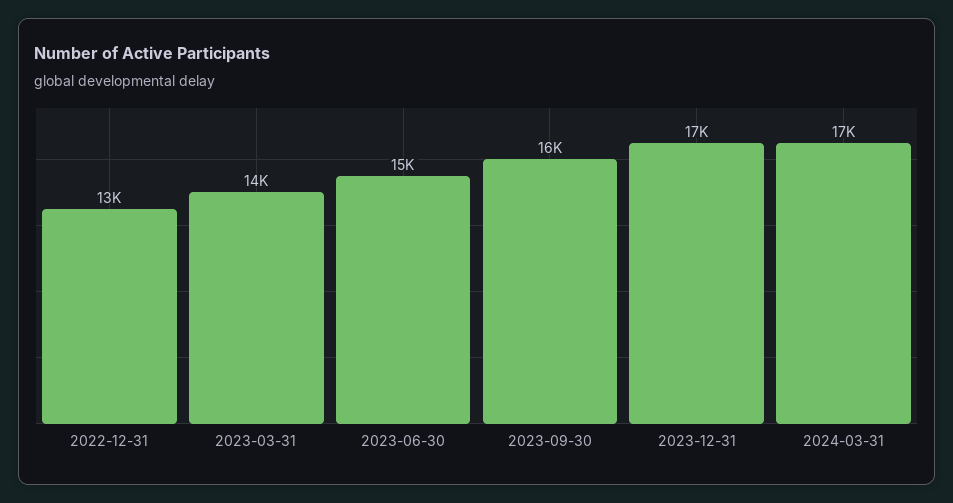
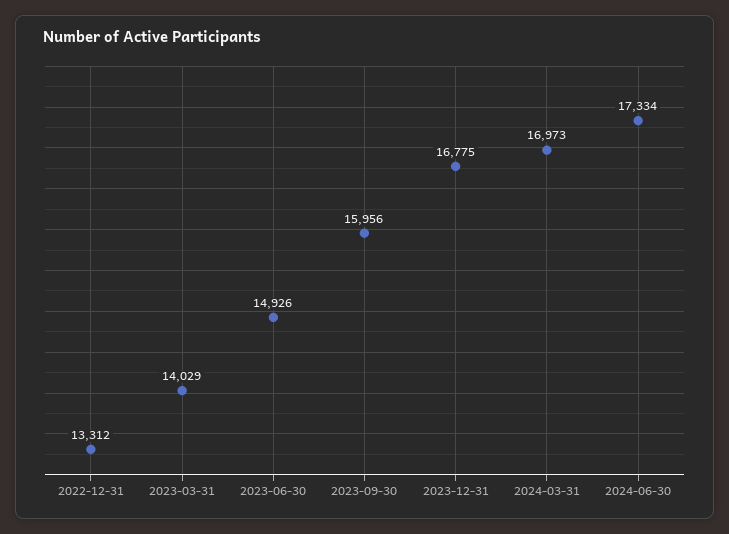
2024-06-30: none -> 17334

